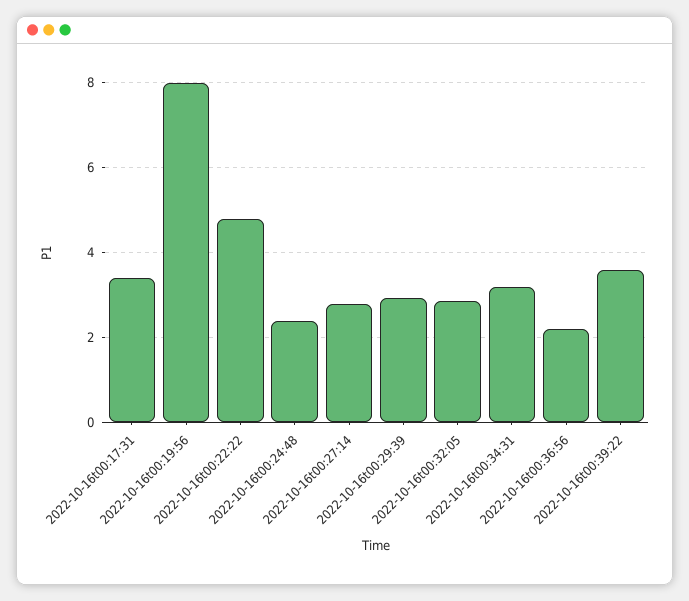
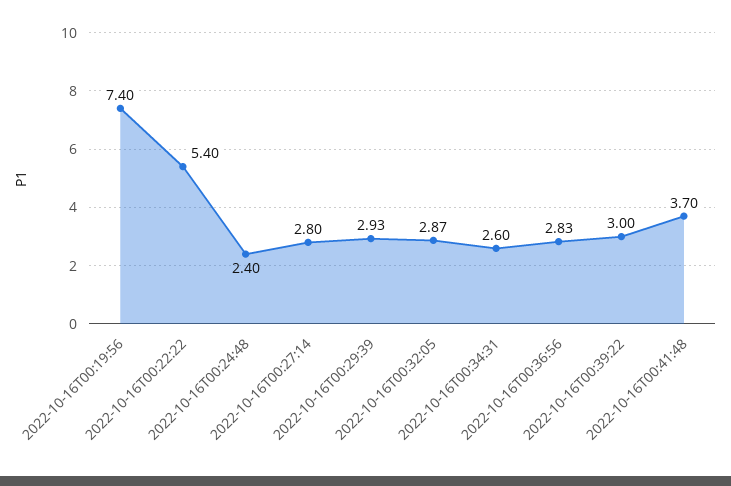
2022-10-16t00:17:31: 3.4 -> none
2022-10-16t00:19:56: 8 -> 7.4
2022-10-16t00:22:22: 4.8 -> 5.4
2022-10-16t00:34:31: 3.2 -> 2.6
2022-10-16t00:36:56: 2.2 -> 2.83
2022-10-16t00:39:22: 3.6 -> 3
2022-10-16T00:41:48: none -> 3.7

